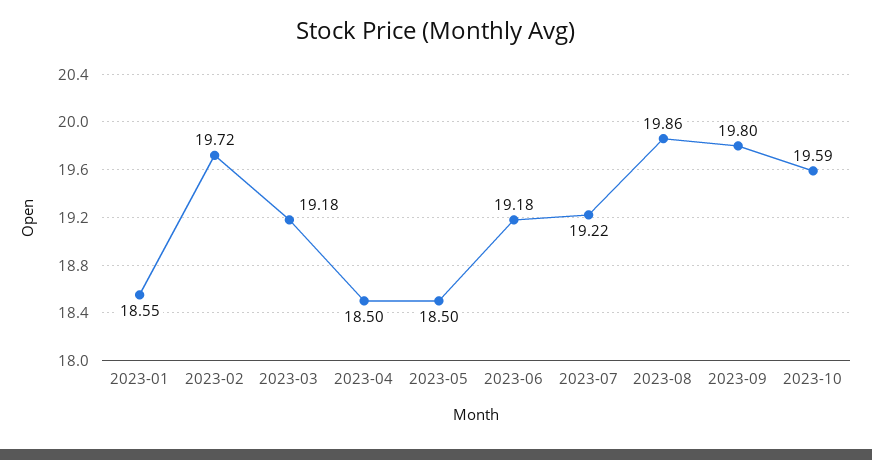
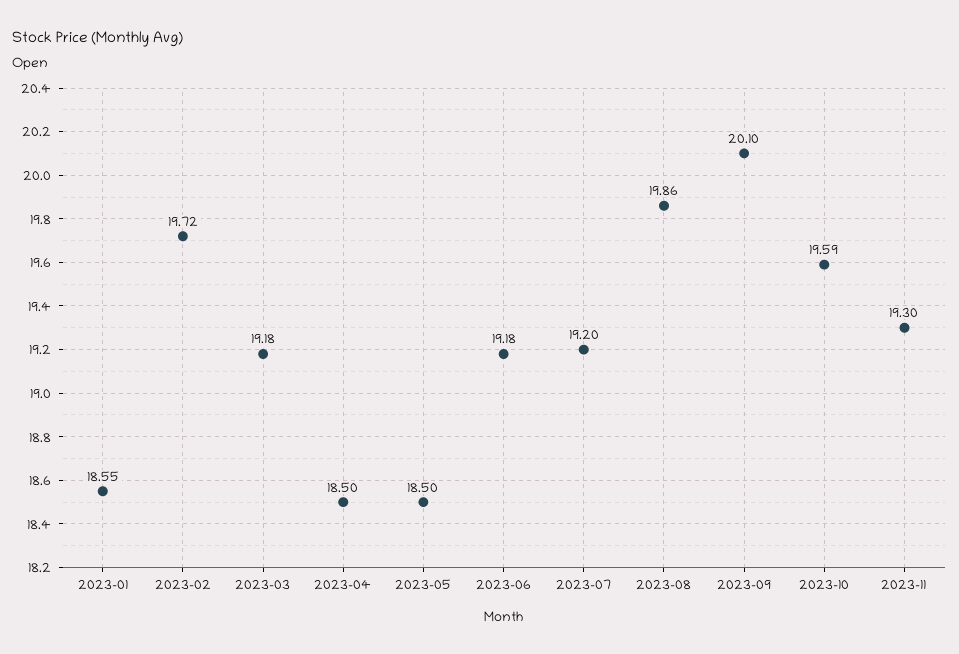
2023-07: 19.22 -> 19.2
2023-09: 19.8 -> 20.1
2023-11: none -> 19.3

